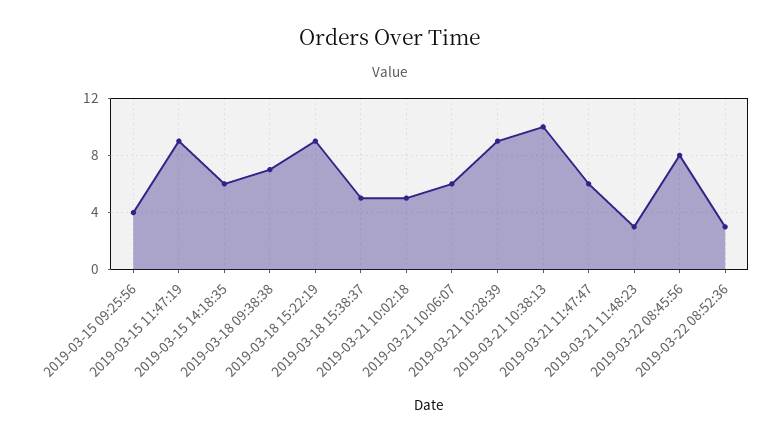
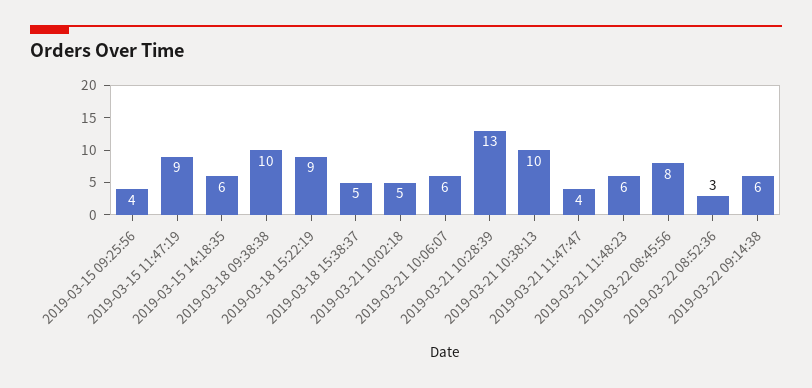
2019-03-18 09:38:38: 7 -> 10
2019-03-21 10:28:39: 9 -> 13
2019-03-21 11:47:47: 6 -> 4
2019-03-21 11:48:23: 3 -> 6
2019-03-22 09:14:38: none -> 6

